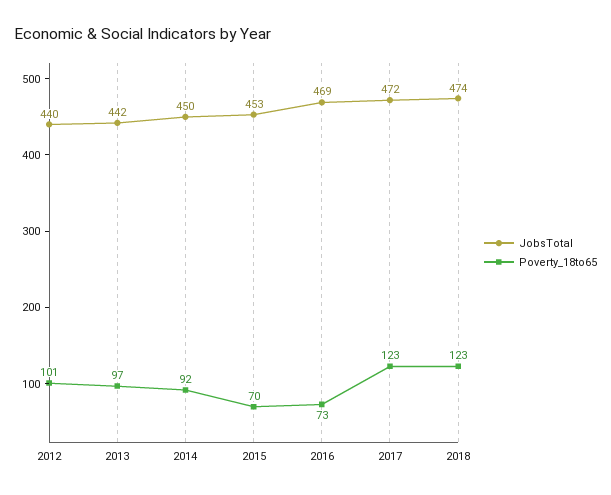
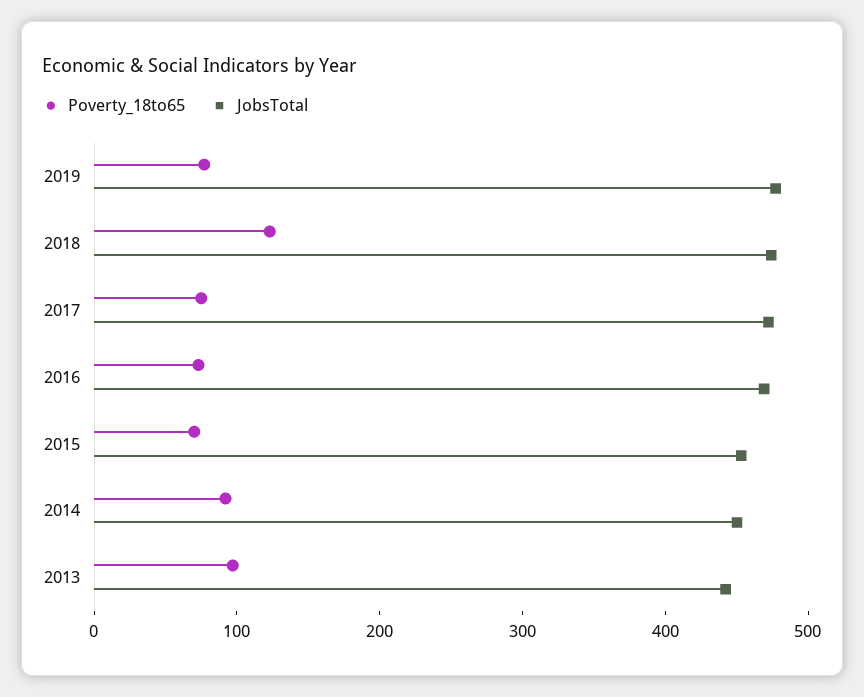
JobsTotal, 2012: 440 -> none
Poverty_18to65, 2012: 101 -> none
Poverty_18to65, 2017: 123 -> 80
Poverty_18to65, 2019: none -> 80
JobsTotal, 2019: none -> 480

